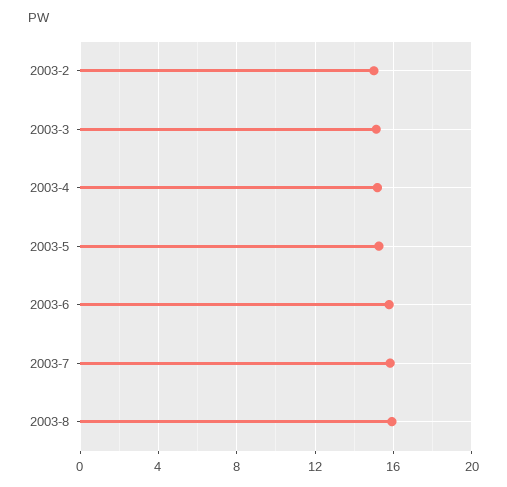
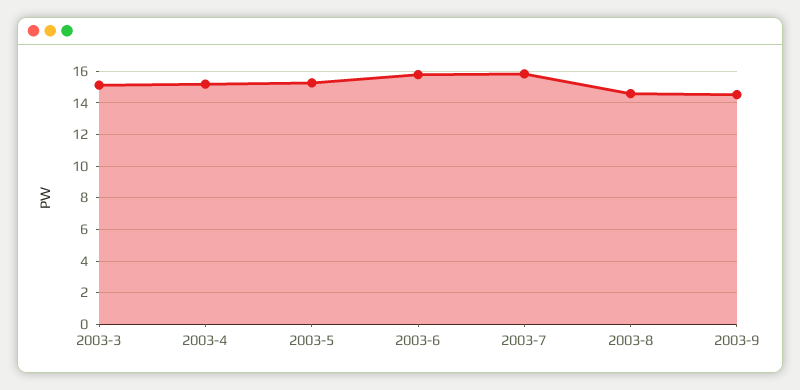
2003-2: 15 -> none
2003-8: 16 -> 14.5
2003-9: none -> 14.5

